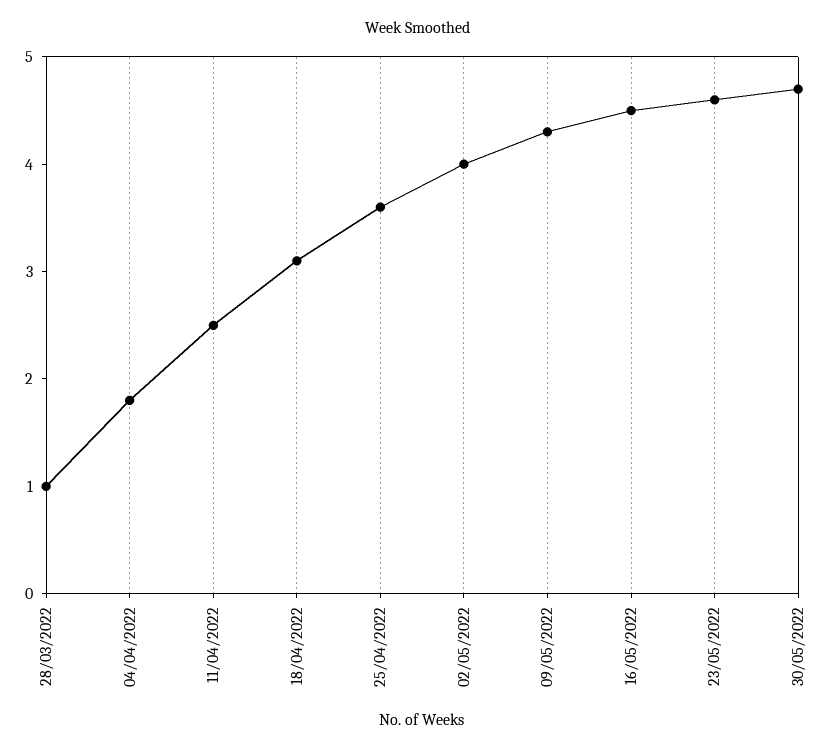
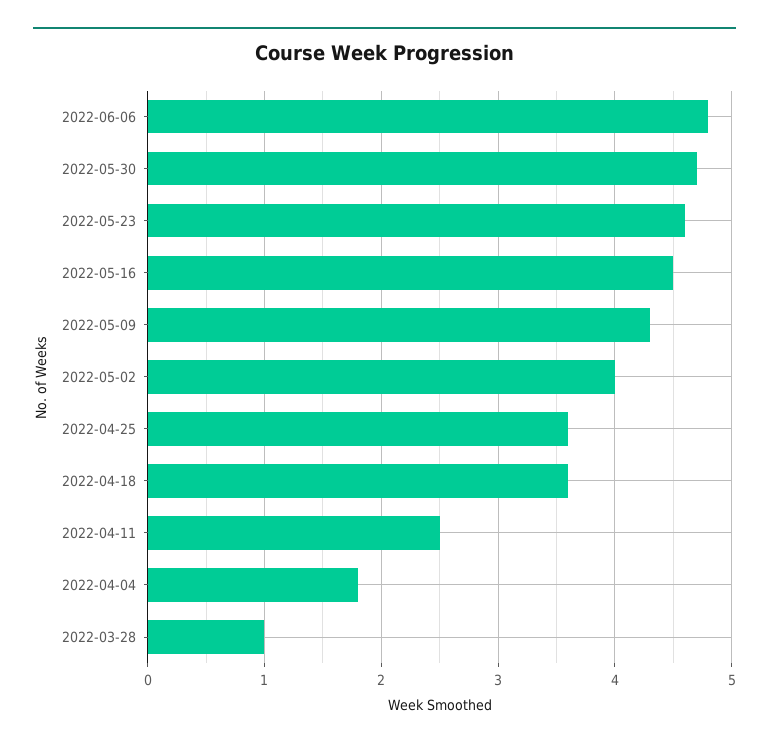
18/04/2022: 3.1 -> 3.6
2022-06-06: none -> 4.8

